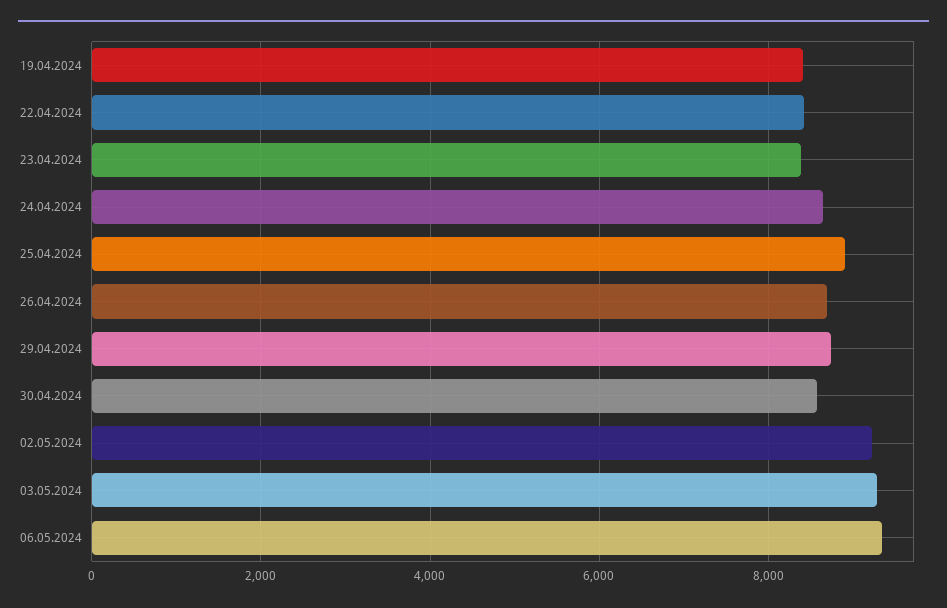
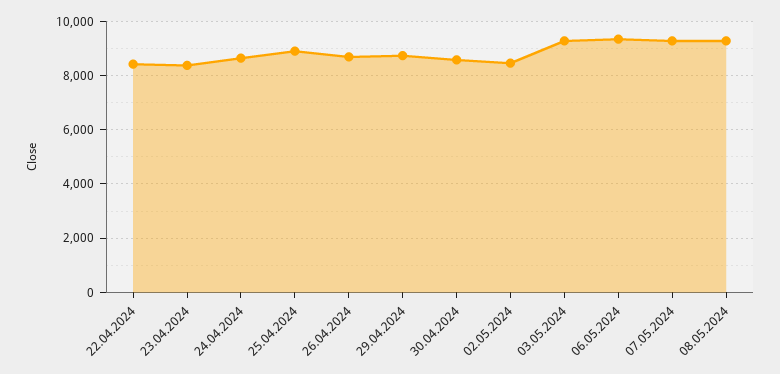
19.04.2024: 8400 -> none
02.05.2024: 9200 -> 8500
07.05.2024: none -> 9250
08.05.2024: none -> 9250

